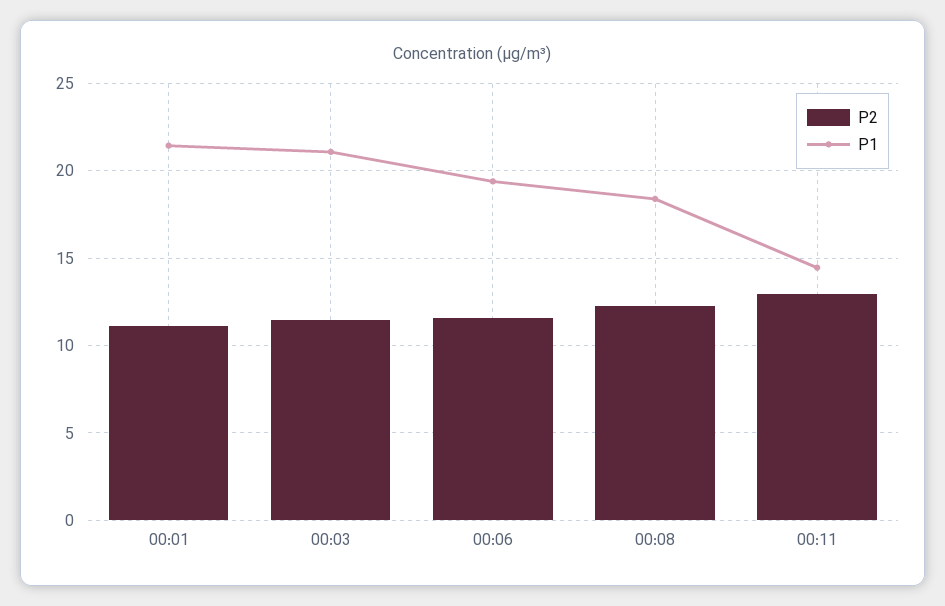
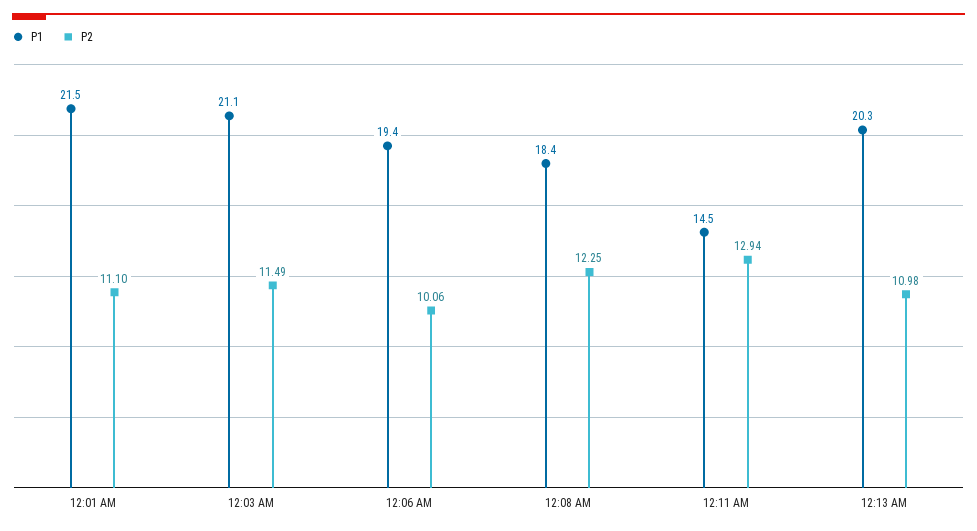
P2, 00:06: 11.5 -> 10.06
P1, 12:13 AM: none -> 20.3
P2, 12:13 AM: none -> 10.98

